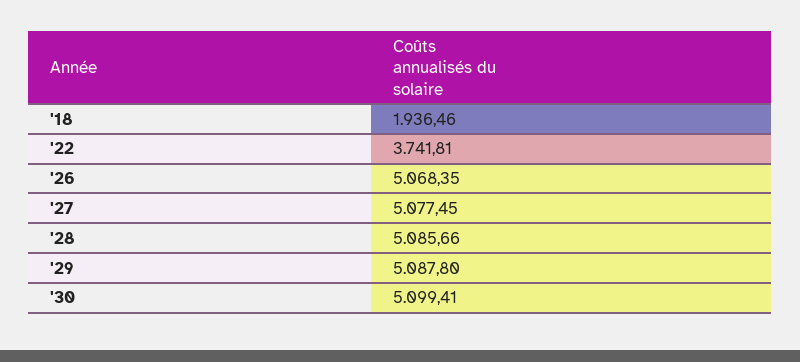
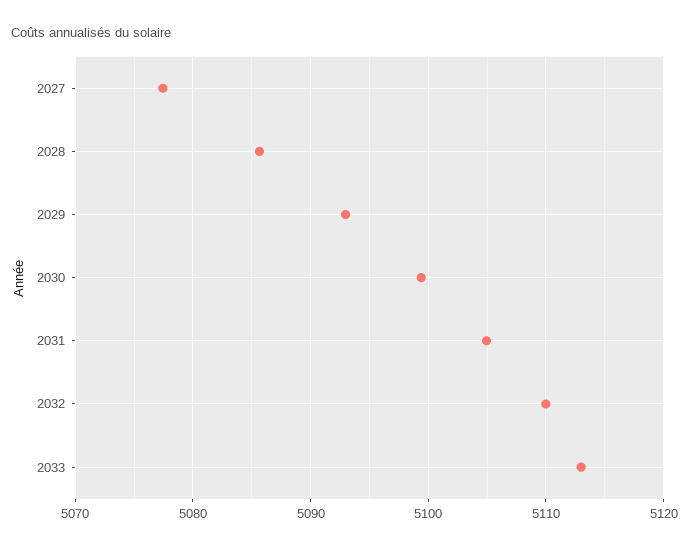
'18: 1936.46 -> none
'22: 3741.81 -> none
'26: 5068.35 -> none
'29: 5087.8 -> 5093
2031: none -> 5105
2032: none -> 5110
2033: none -> 5113

